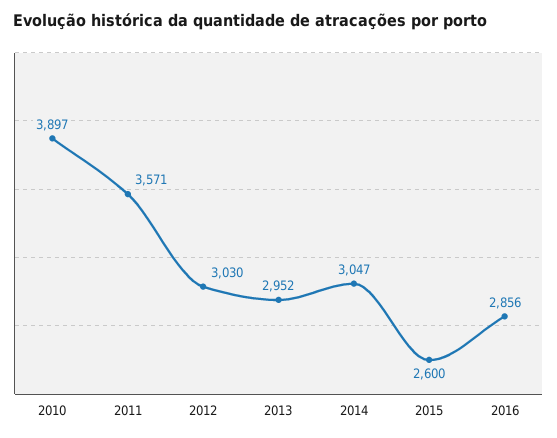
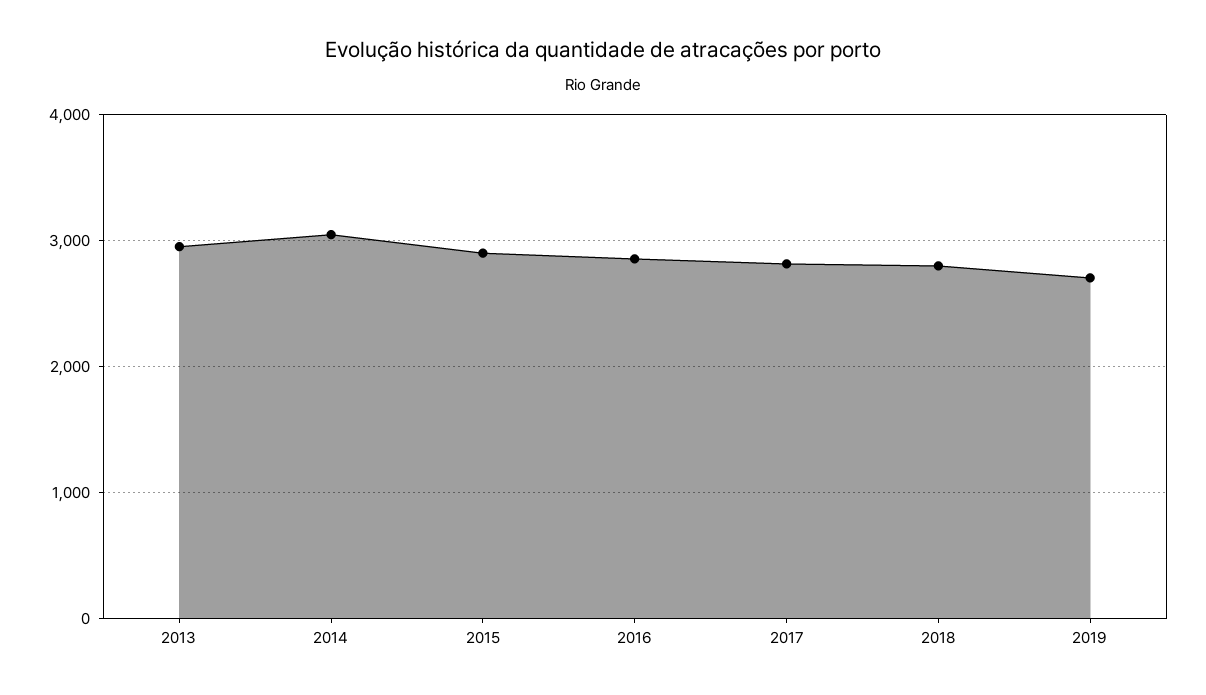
2010: 3897 -> none
2011: 3571 -> none
2012: 3030 -> none
2015: 2600 -> 2900
2017: none -> 2800
2018: none -> 2800
2019: none -> 2700

